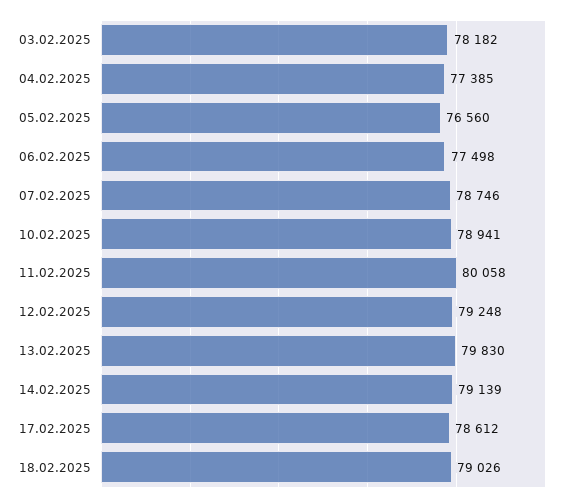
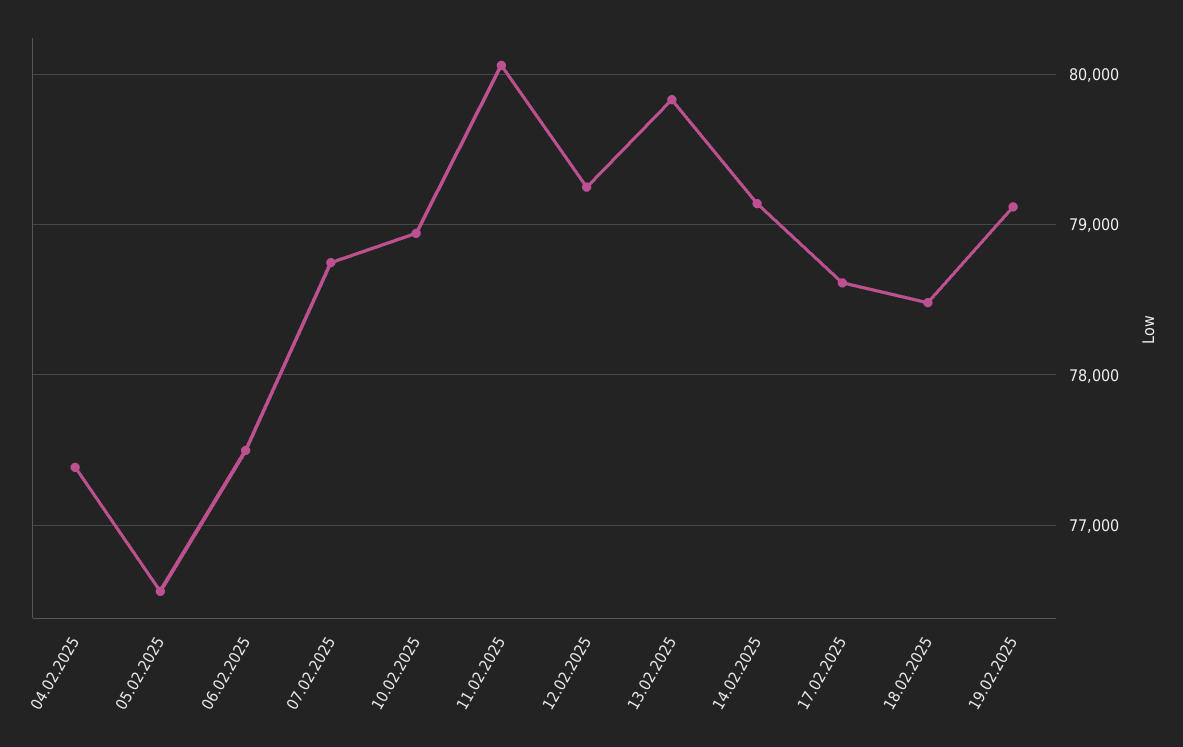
03.02.2025: 78182 -> none
18.02.2025: 79026 -> 78500
19.02.2025: none -> 79100

